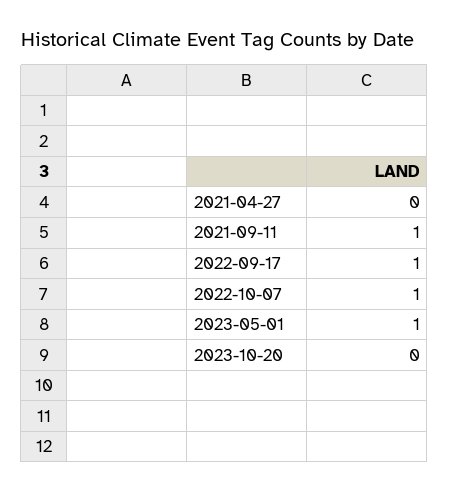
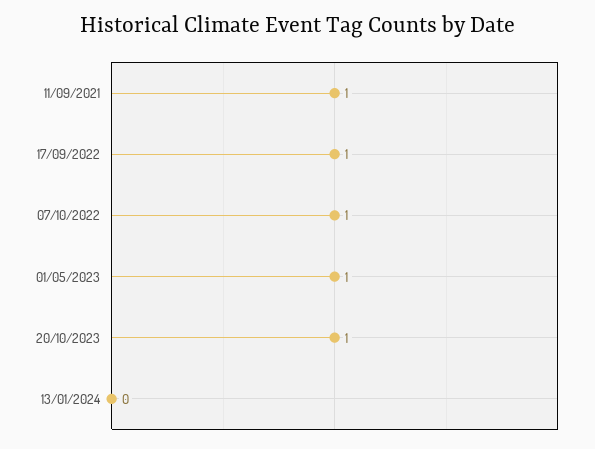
2021-04-27: 0 -> none
2023-10-20: 0 -> 1
13/01/2024: none -> 0

